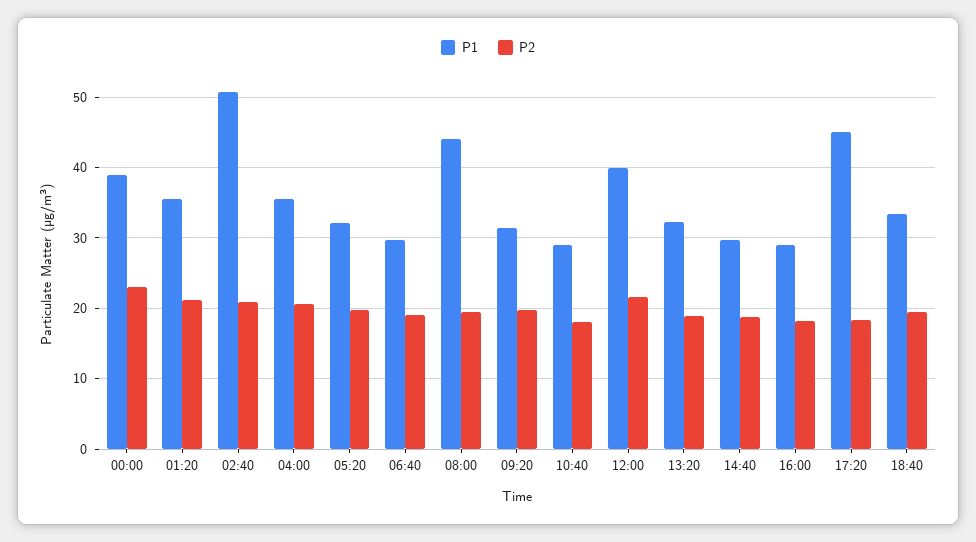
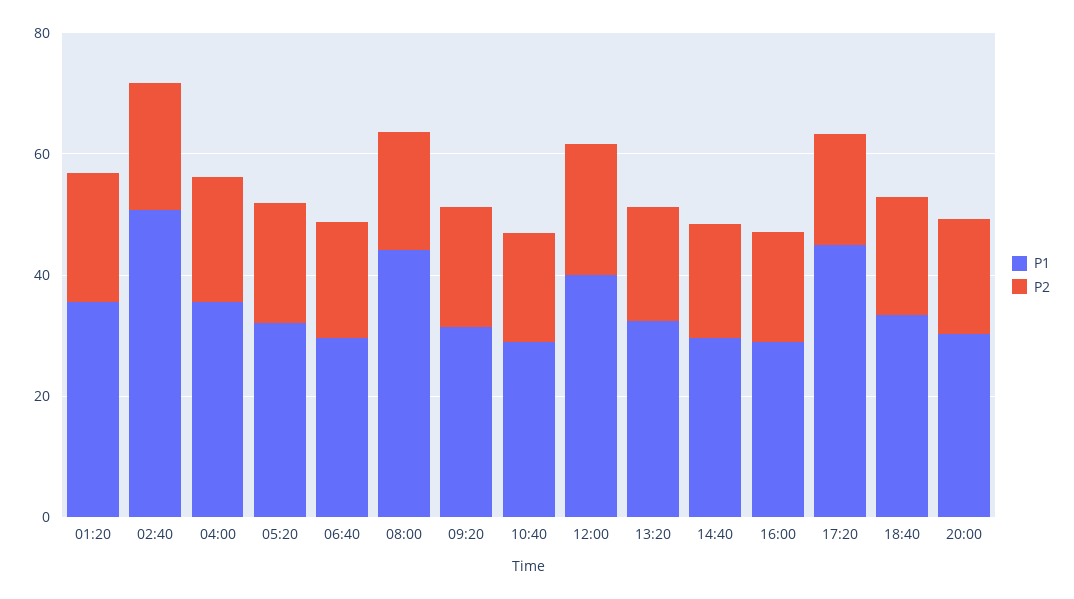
P1, 00:00: 39 -> none
P2, 00:00: 23 -> none
P1, 20:00: none -> 30
P2, 20:00: none -> 20

